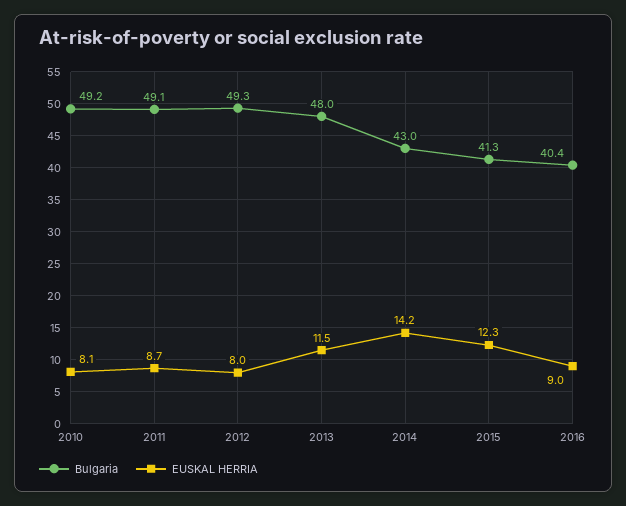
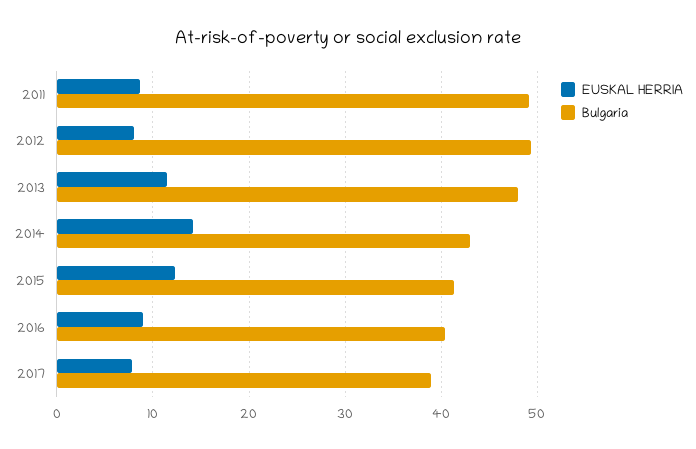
Bulgaria, 2010: 49.2 -> none
EUSKAL HERRIA, 2010: 8.1 -> none
EUSKAL HERRIA, 2017: none -> 8
Bulgaria, 2017: none -> 39

